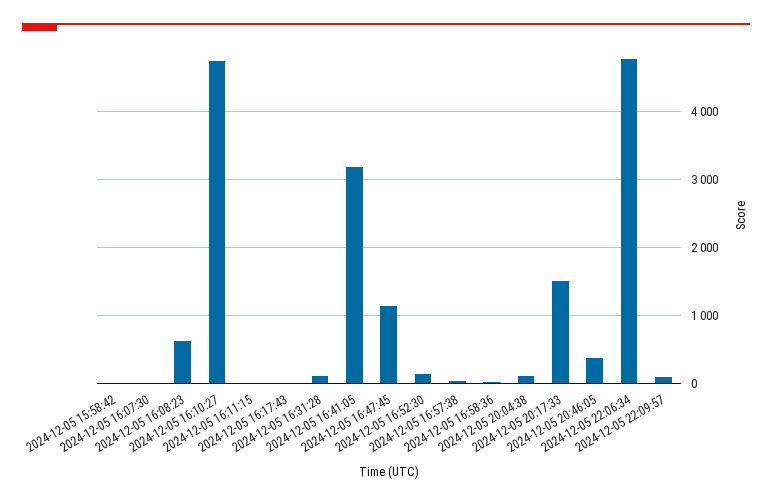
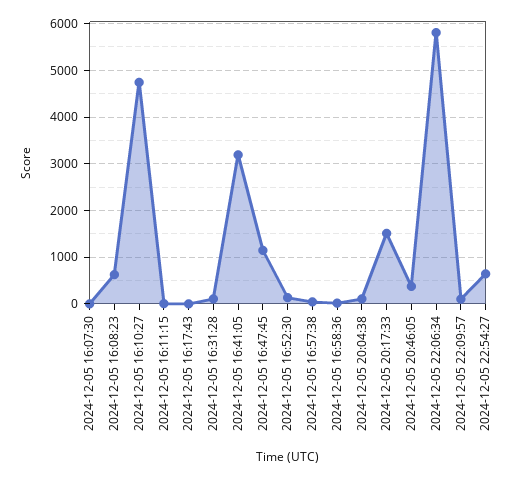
2024-12-05 15:58:42: 0 -> none
2024-12-05 22:06:34: 4800 -> 5800
2024-12-05 22:54:27: none -> 600

